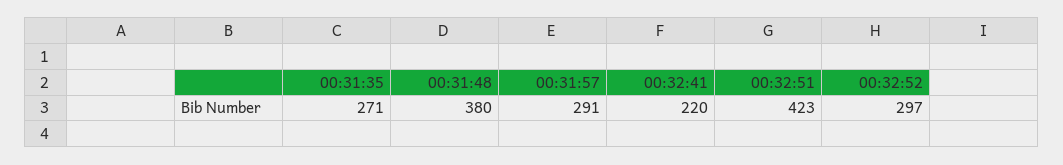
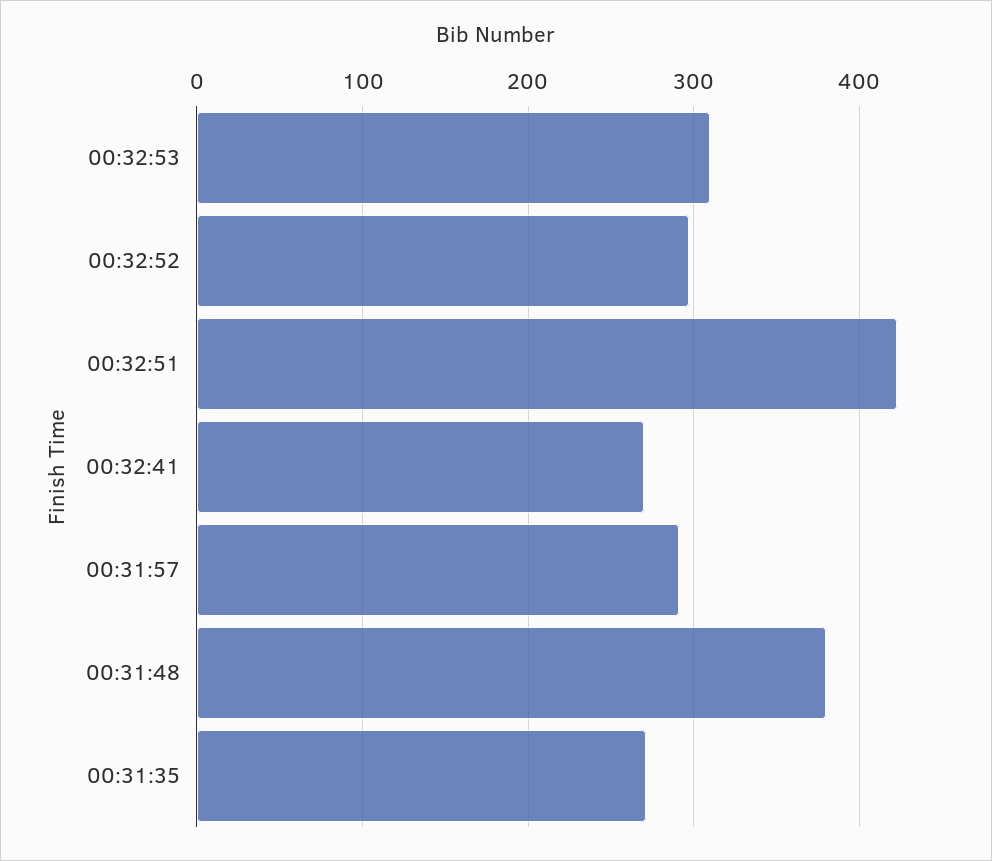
00:32:41: 220 -> 270
00:32:53: none -> 310

